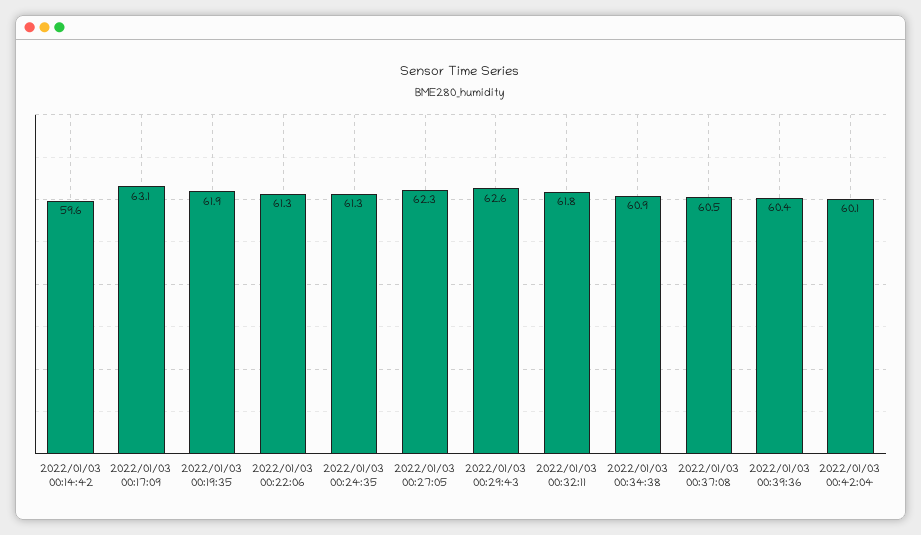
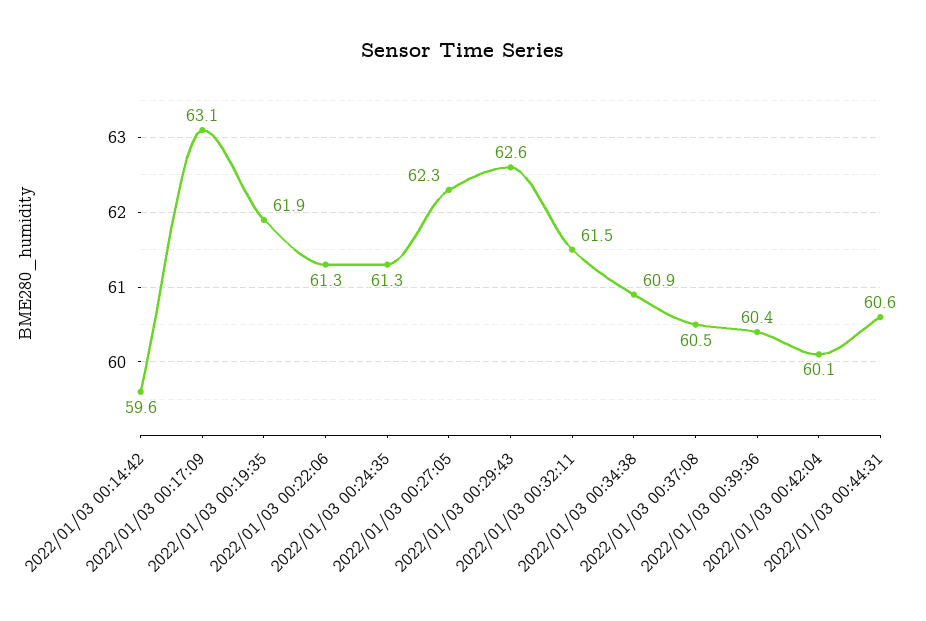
2022/01/03 00:32:11: 61.8 -> 61.5
2022/01/03 00:44:31: none -> 60.6

